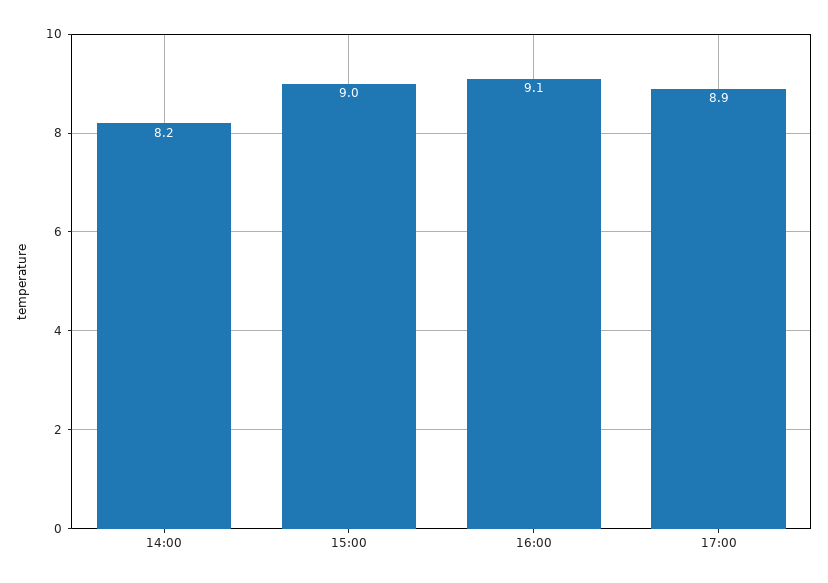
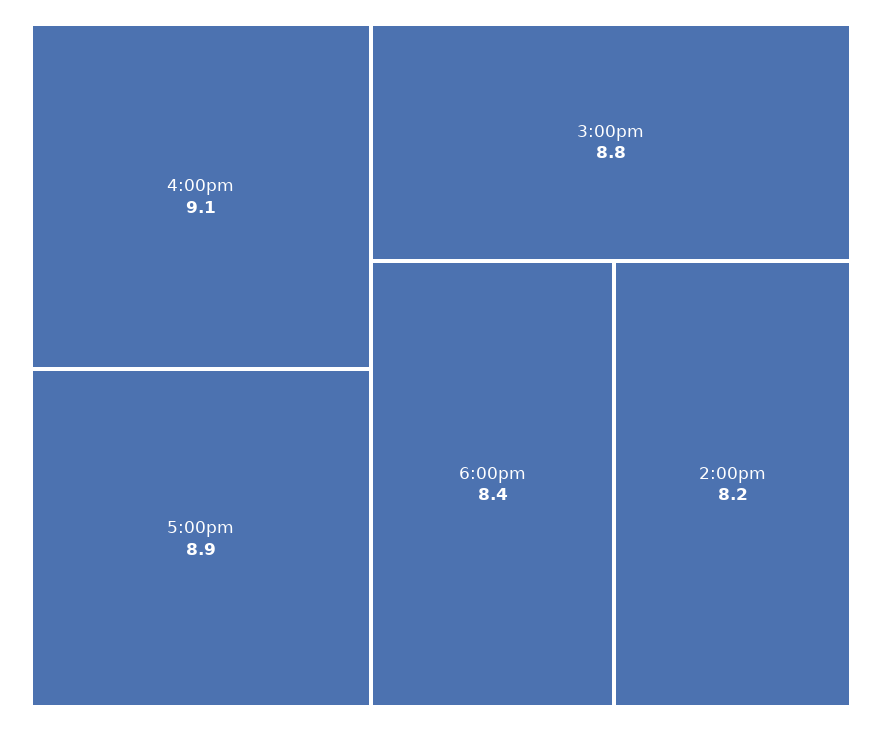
15:00: 9 -> 8.8
6:00pm: none -> 8.4

